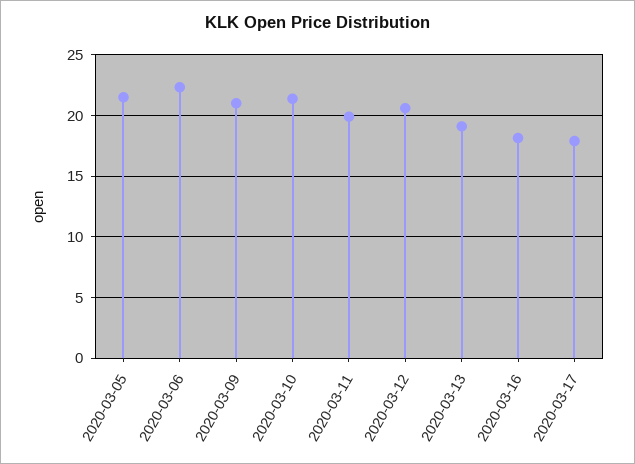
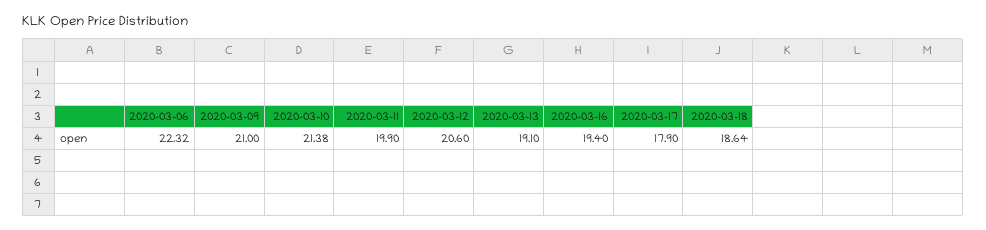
2020-03-05: 21.5 -> none
2020-03-16: 18 -> 19.4
2020-03-18: none -> 18.64

